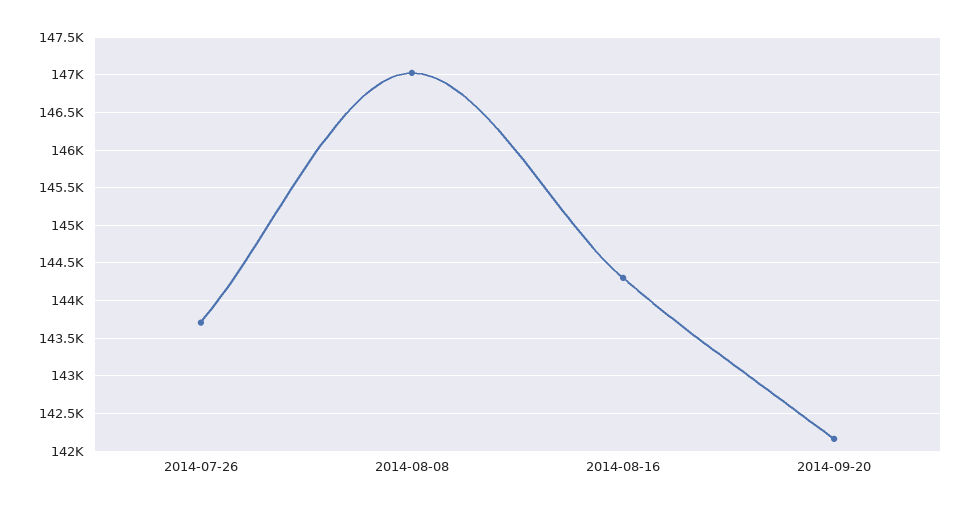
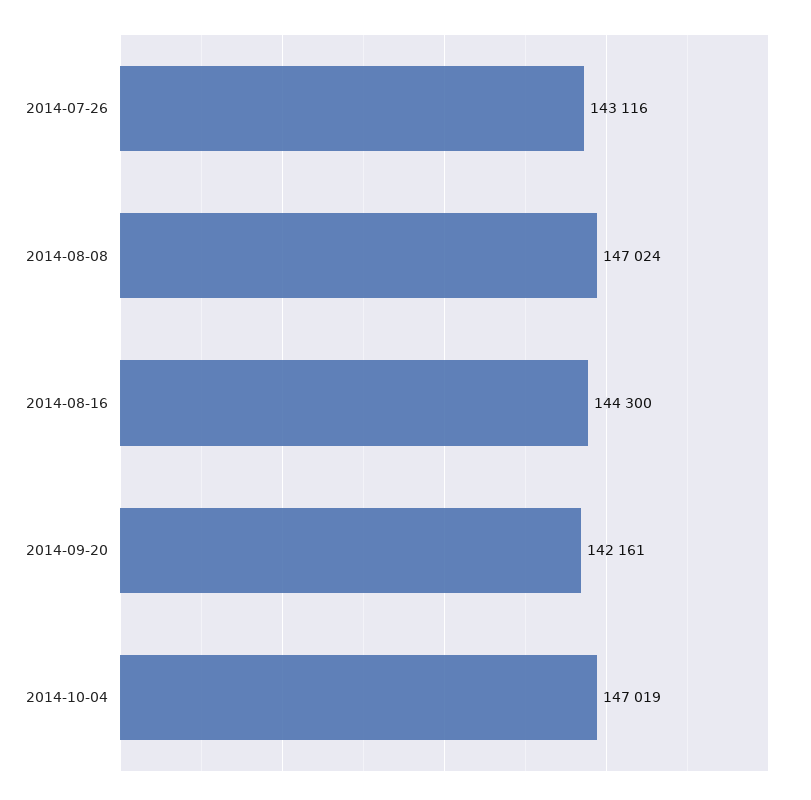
2014-07-26: 143700 -> 143116
2014-10-04: none -> 147019

